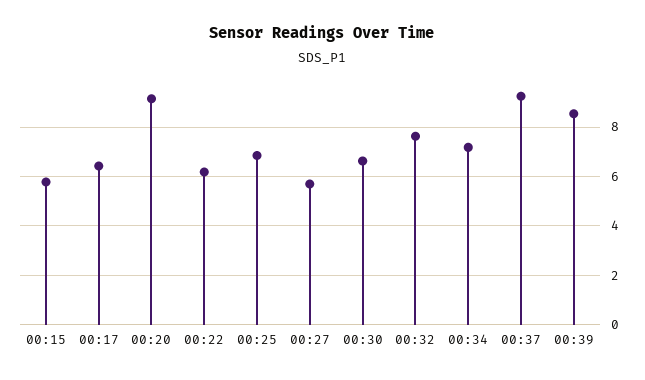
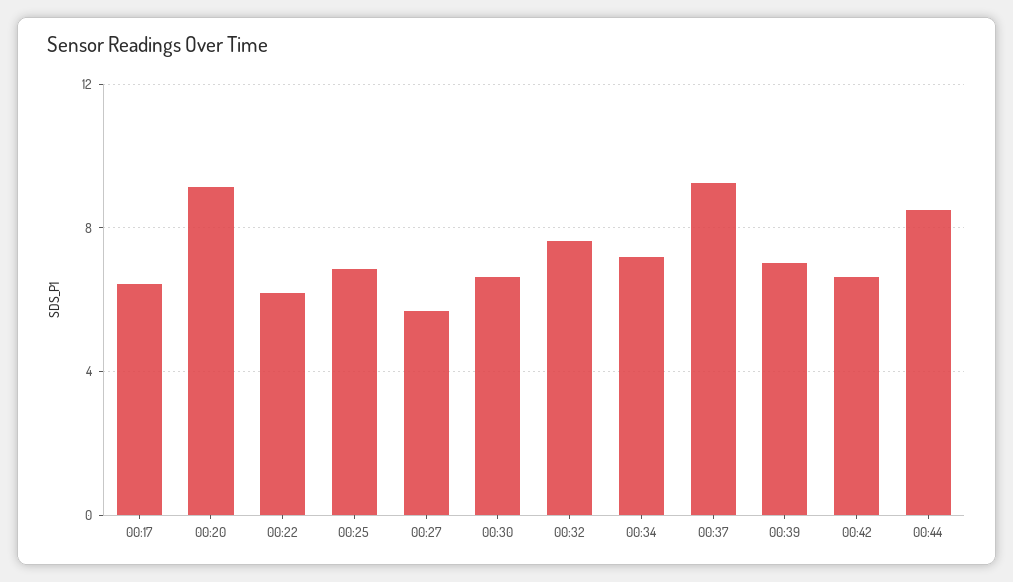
00:15: 5.75 -> none
00:39: 8.5 -> 7
00:42: none -> 6.5
00:44: none -> 8.5

